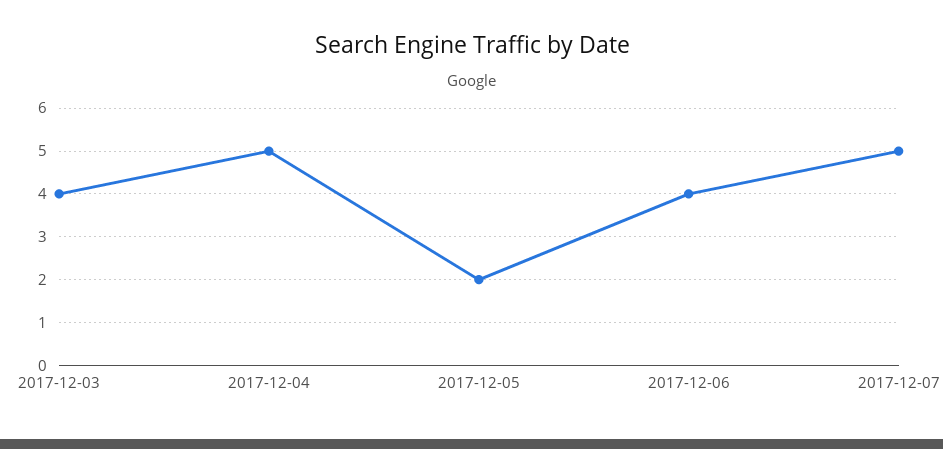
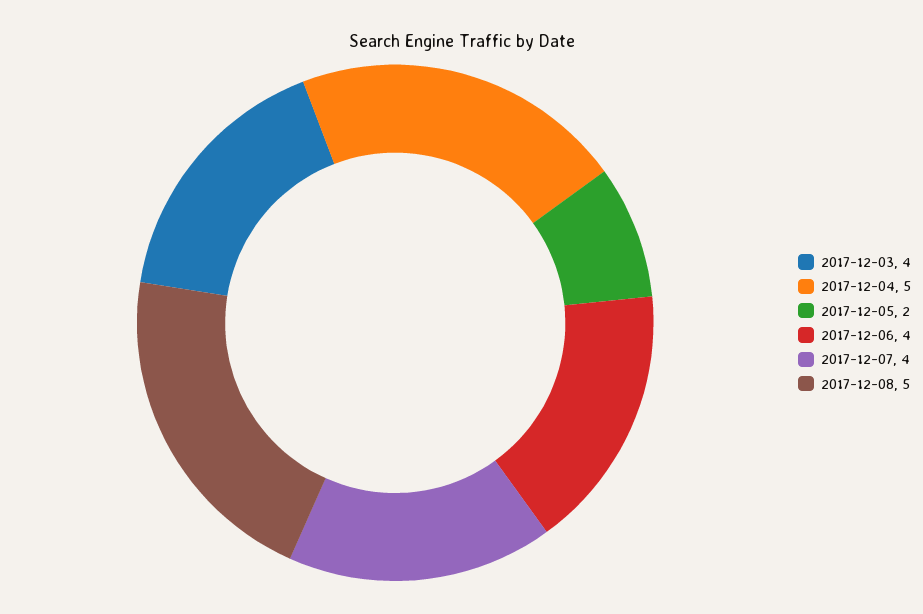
2017-12-07: 5 -> 4
2017-12-08: none -> 5

